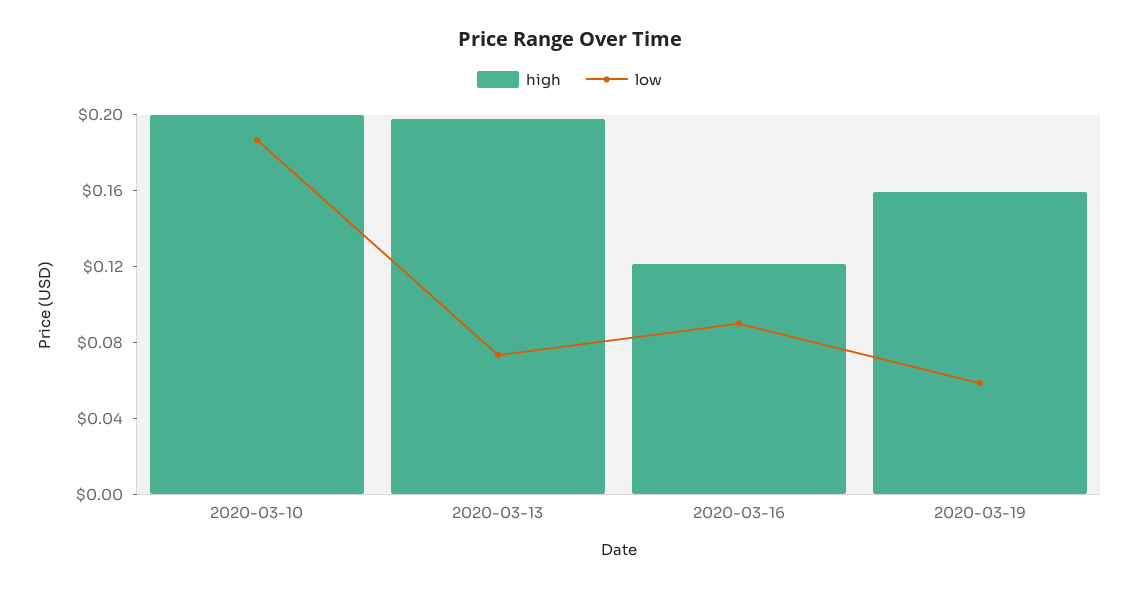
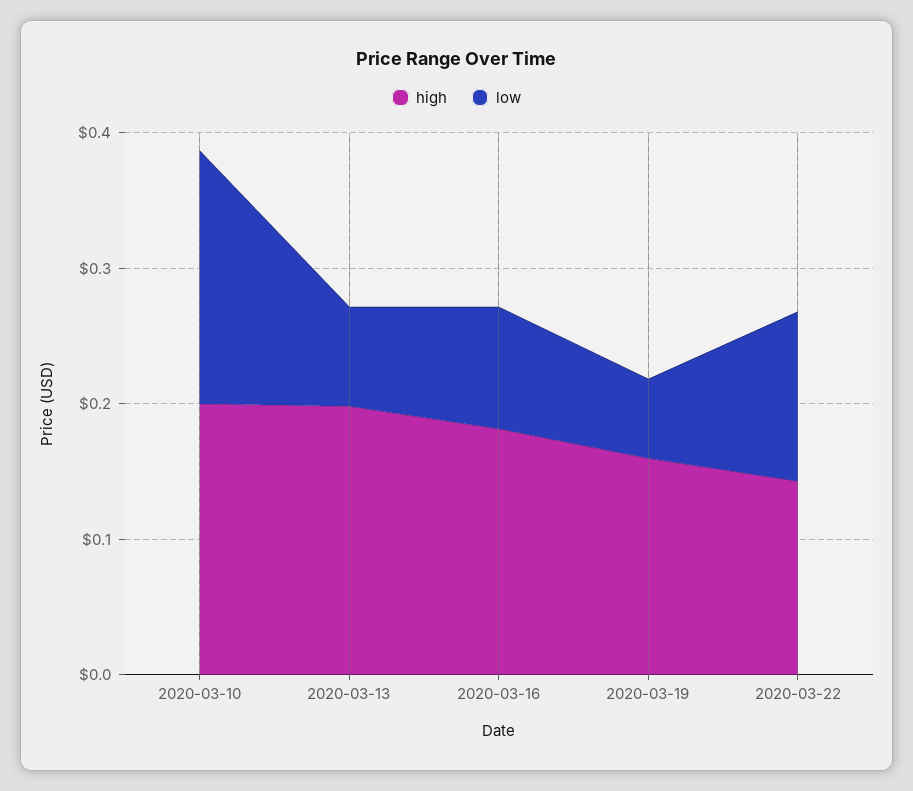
high, 2020-03-16: 0.12 -> 0.18
high, 2020-03-22: none -> 0.14
low, 2020-03-22: none -> 0.12

